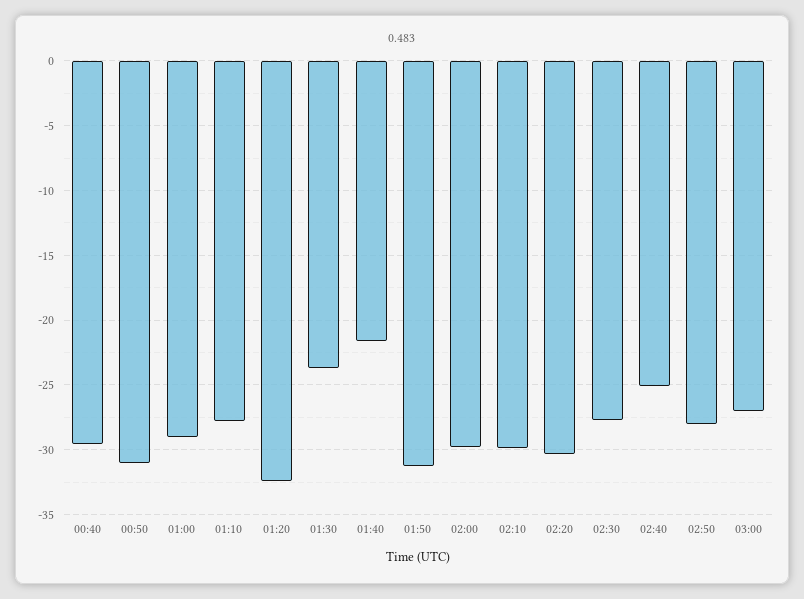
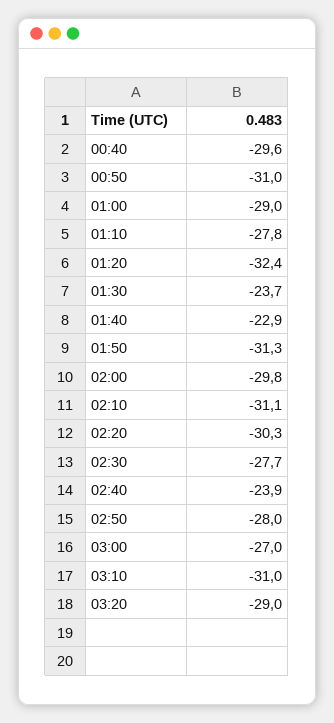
01:40: -21.5 -> -22.9
02:10: -30 -> -31.1
02:40: -25 -> -23.9
03:10: none -> -31
03:20: none -> -29

